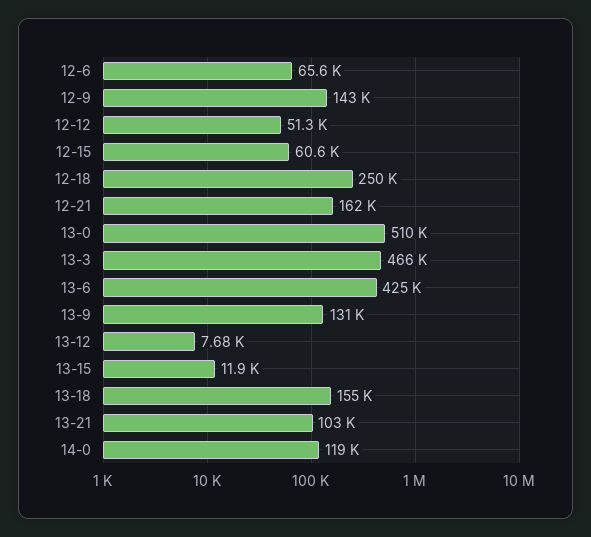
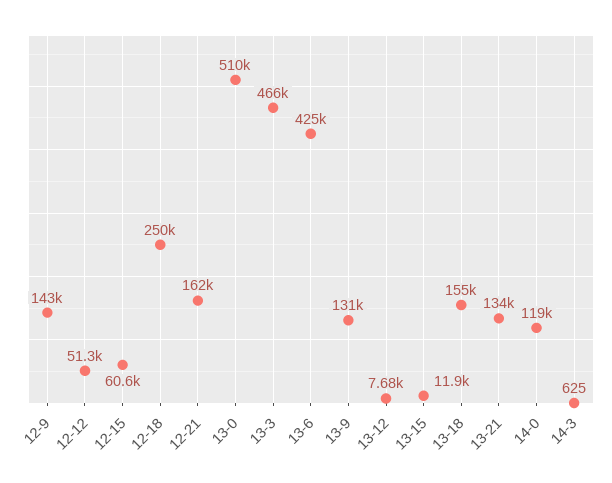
12-6: 65600 -> none
13-21: 103000 -> 134000
14-3: none -> 625

